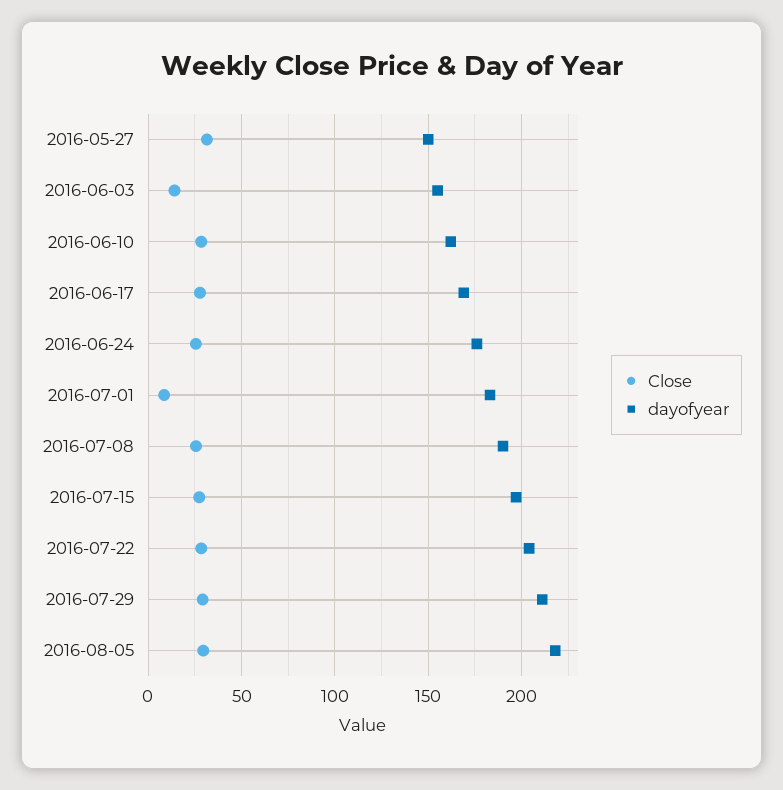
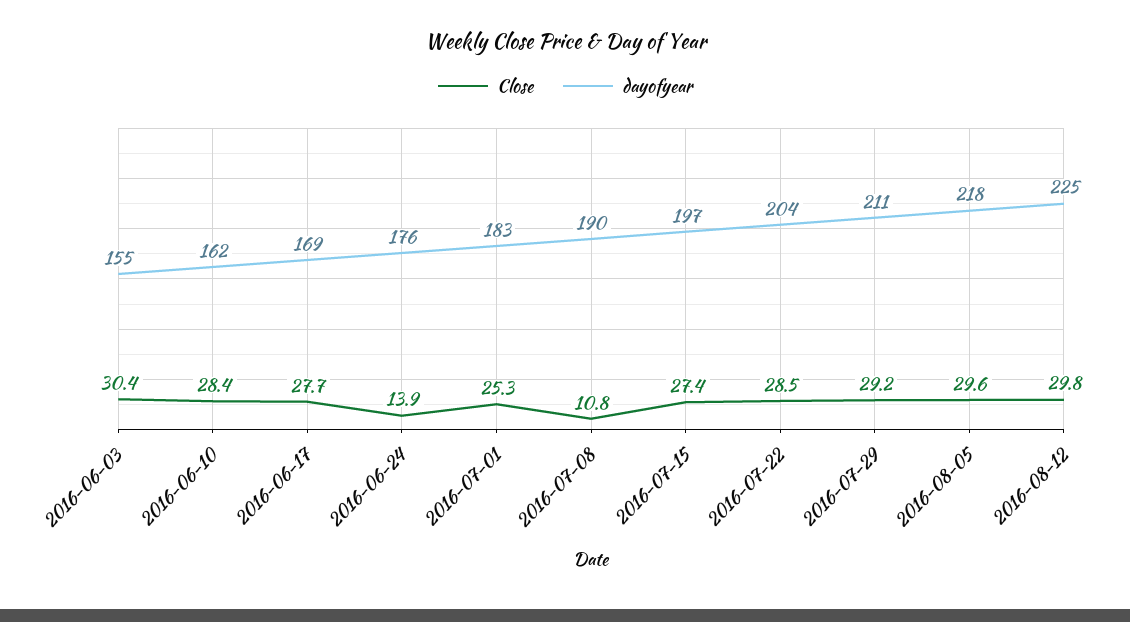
Close, 2016-05-27: 30 -> none
dayofyear, 2016-05-27: 150 -> none
Close, 2016-06-03: 15 -> 30.4
Close, 2016-06-24: 25 -> 13.9
Close, 2016-07-01: 10 -> 25.3
Close, 2016-07-08: 25 -> 10.8
Close, 2016-08-12: none -> 29.8
dayofyear, 2016-08-12: none -> 225

